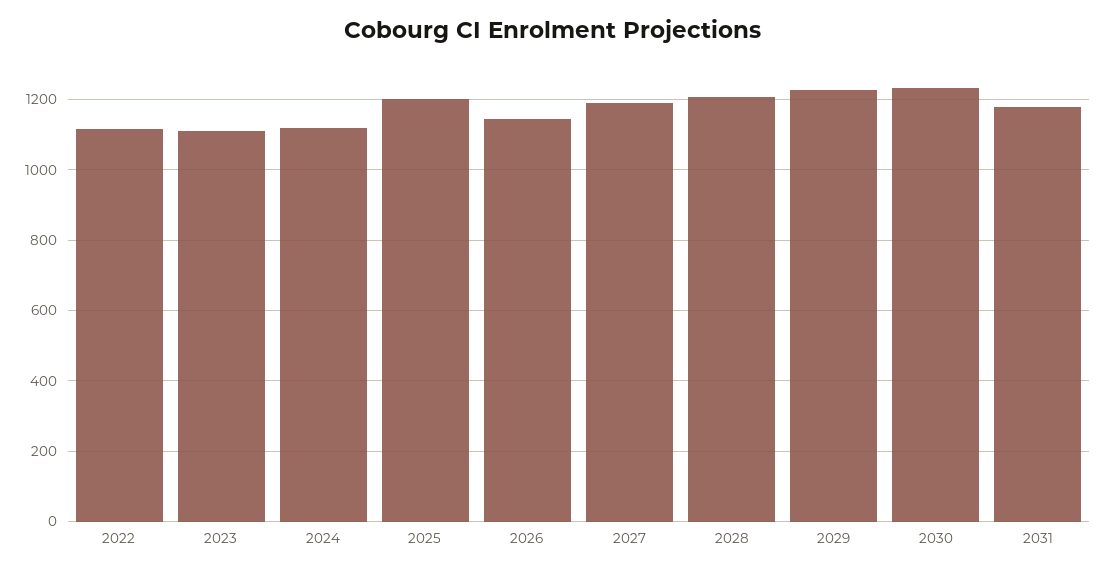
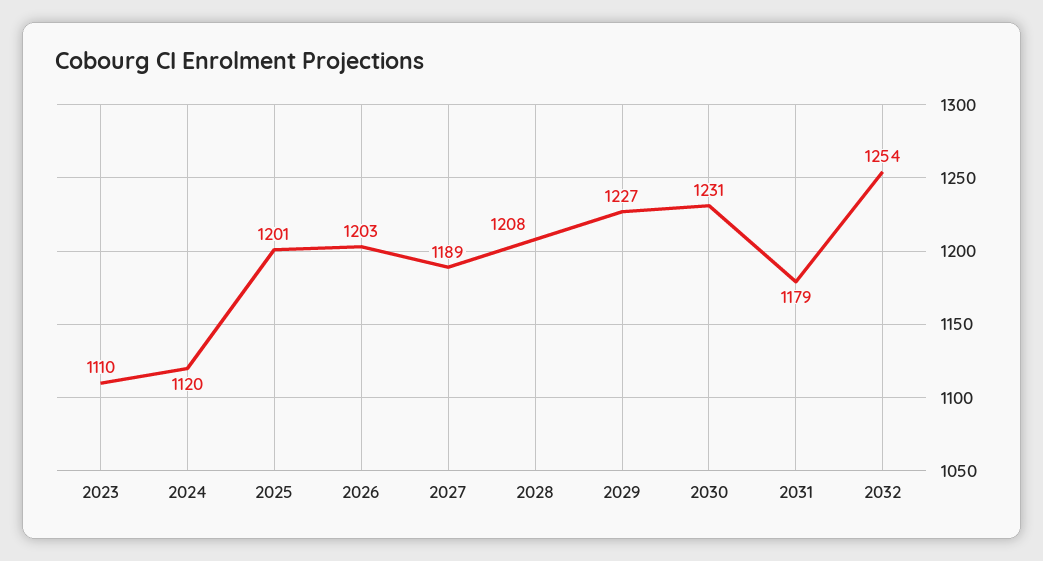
2022: 1120 -> none
2026: 1140 -> 1203
2032: none -> 1254

